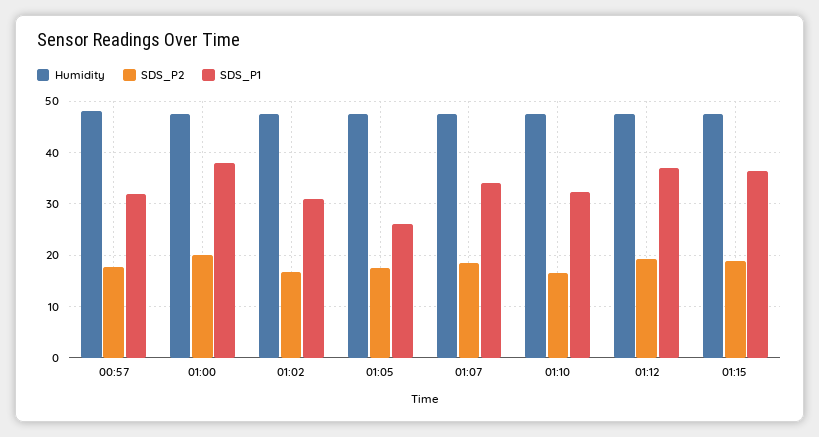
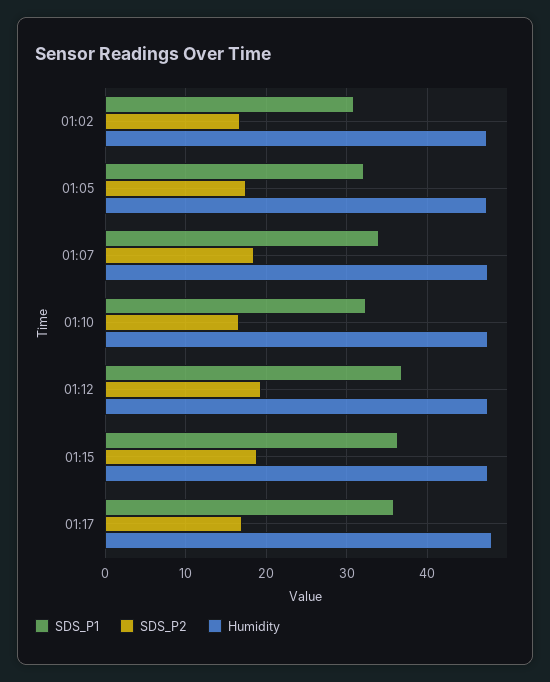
Humidity, 00:57: 48 -> none
SDS_P2, 00:57: 18 -> none
SDS_P1, 00:57: 32 -> none
Humidity, 01:00: 48 -> none
SDS_P2, 01:00: 20 -> none
SDS_P1, 01:00: 38 -> none
SDS_P1, 01:05: 26 -> 32
SDS_P1, 01:17: none -> 36
SDS_P2, 01:17: none -> 17
Humidity, 01:17: none -> 48

